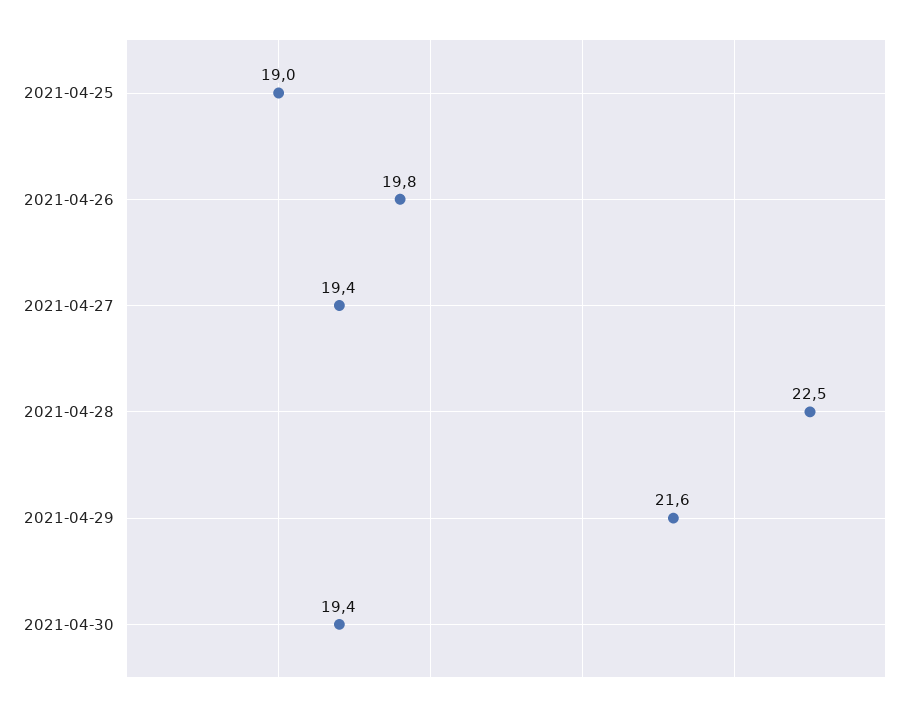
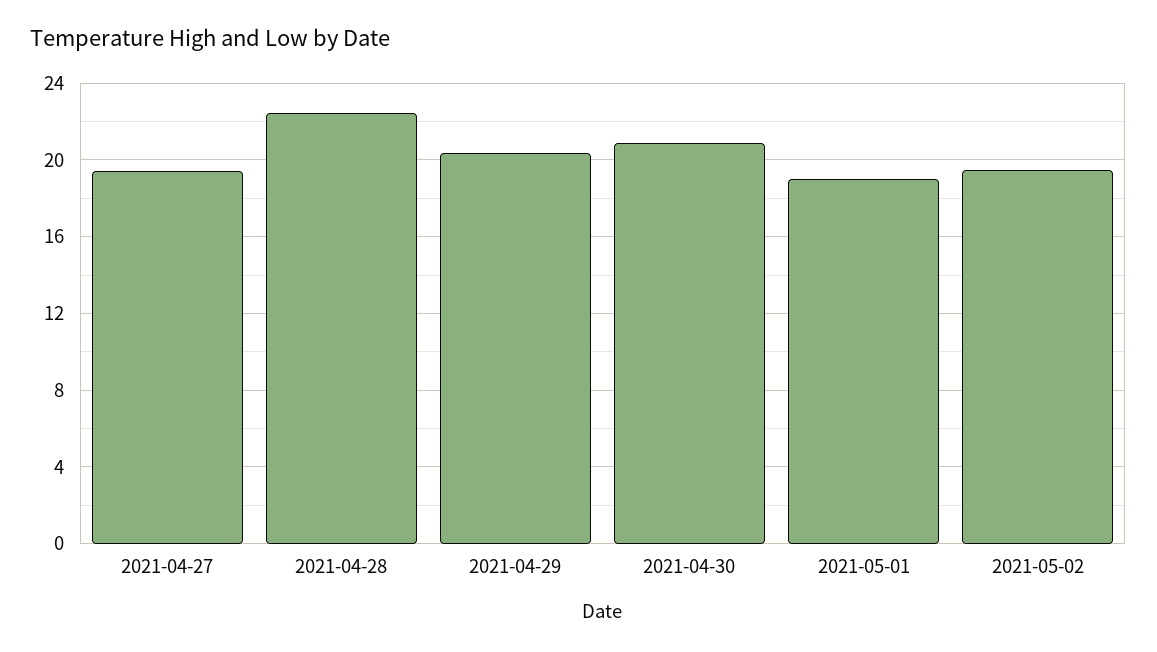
2021-04-25: 19 -> none
2021-04-26: 19.8 -> none
2021-04-29: 21.6 -> 20.5
2021-04-30: 19.4 -> 21
2021-05-01: none -> 19
2021-05-02: none -> 19.5

